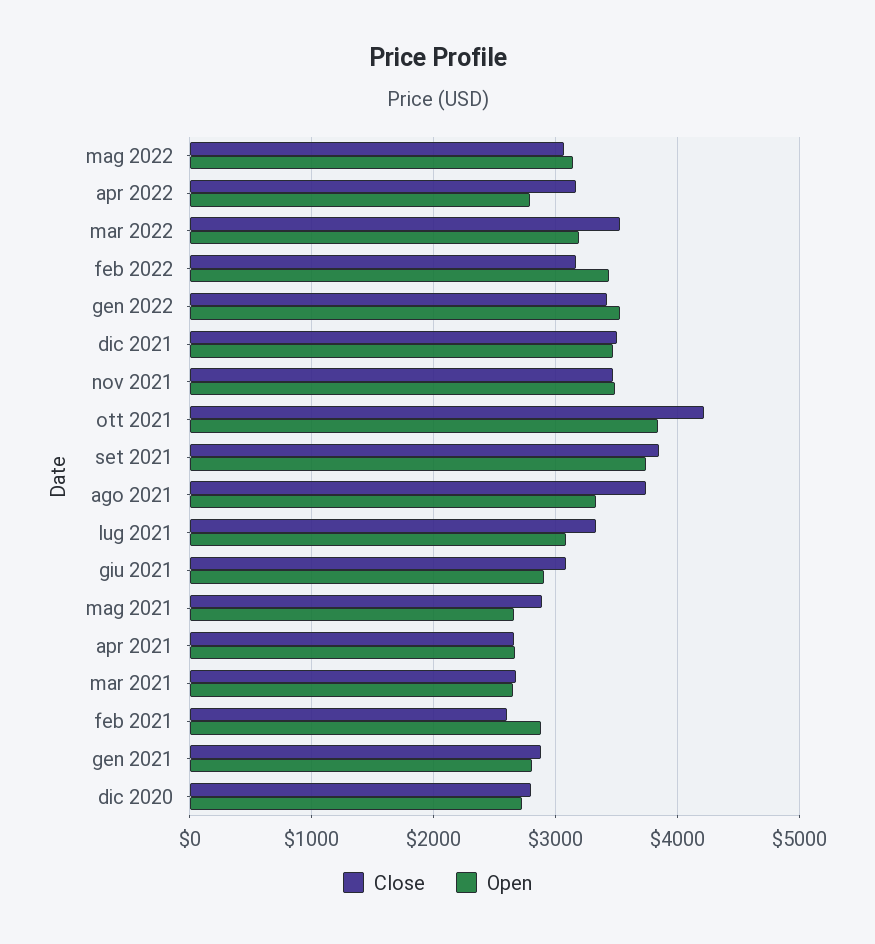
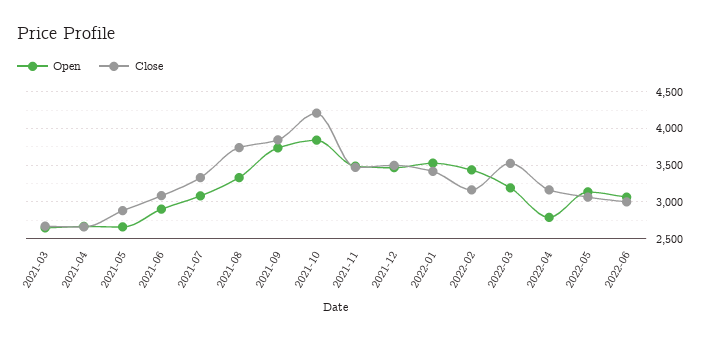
Close, feb 2021: 2600 -> none
Open, feb 2021: 2900 -> none
Close, gen 2021: 2900 -> none
Open, gen 2021: 2800 -> none
Close, dic 2020: 2800 -> none
Open, dic 2020: 2700 -> none
Open, 2022-06: none -> 3100
Close, 2022-06: none -> 3000

